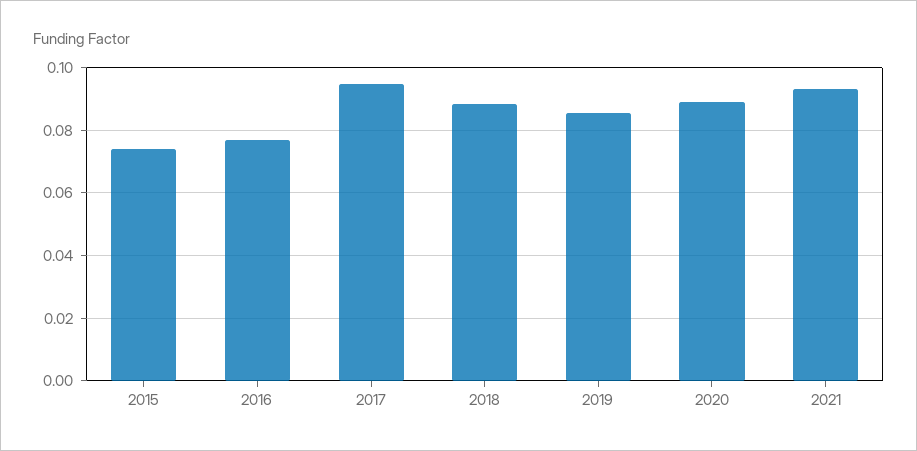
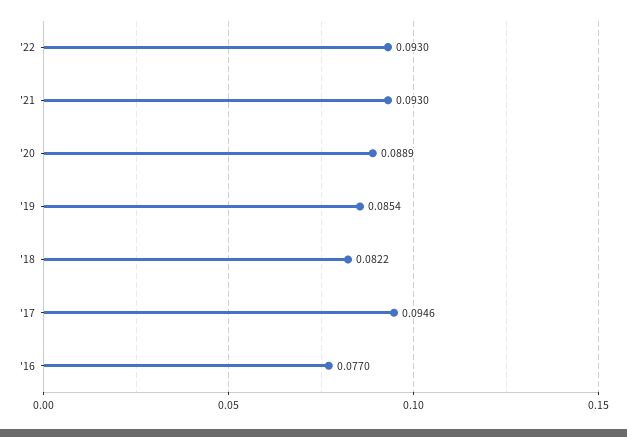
2015: 0.074 -> none
2018: 0.088 -> 0.0822
'22: none -> 0.093

